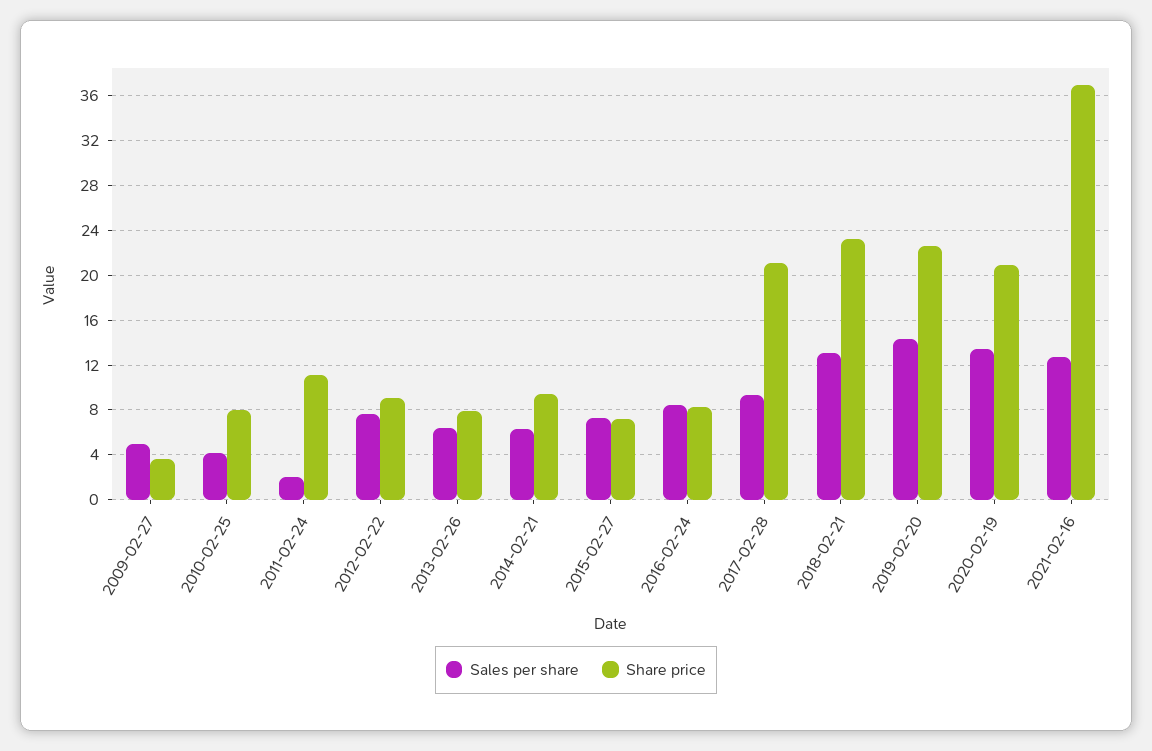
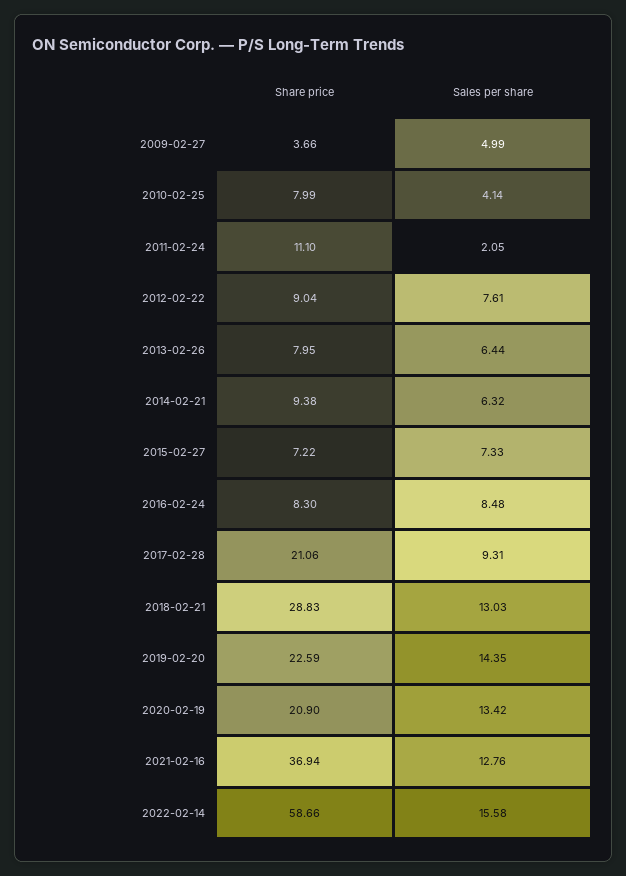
Share price, 2018-02-21: 23 -> 28.83
Share price, 2022-02-14: none -> 58.66
Sales per share, 2022-02-14: none -> 15.58

